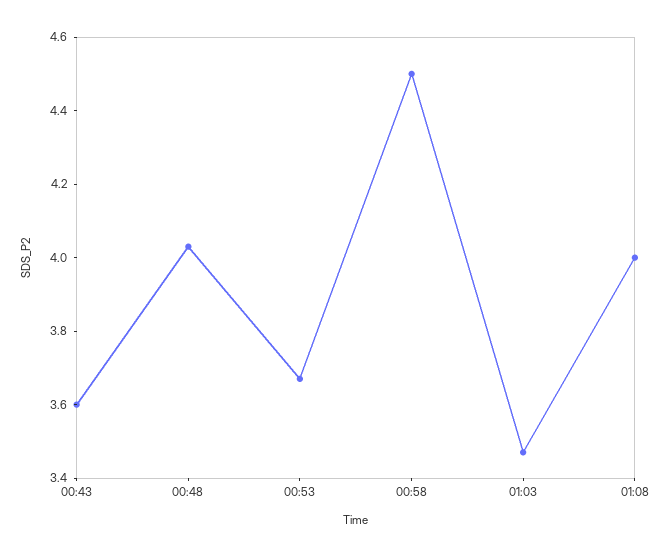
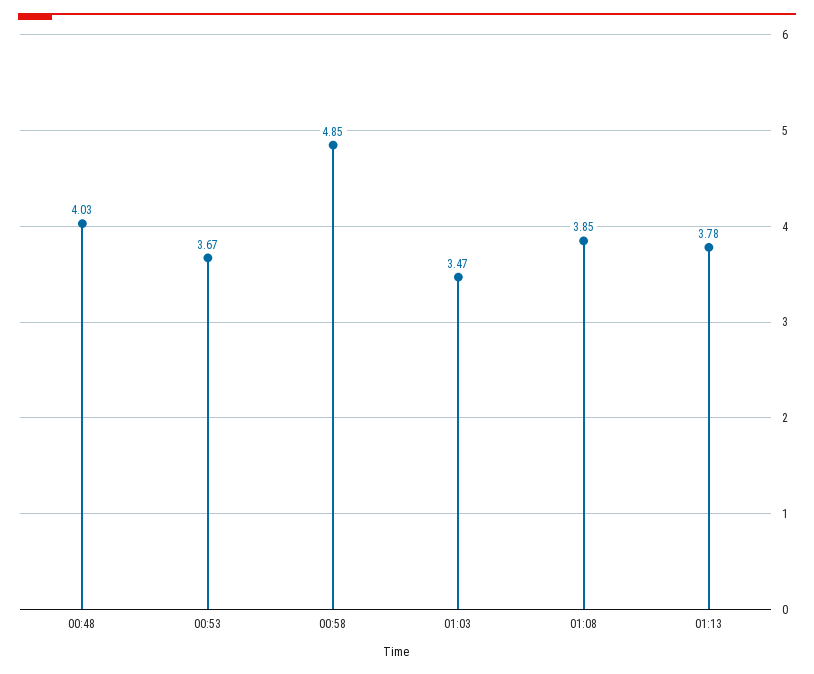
00:43: 3.6 -> none
00:58: 4.5 -> 4.85
01:08: 4 -> 3.85
01:13: none -> 3.78

